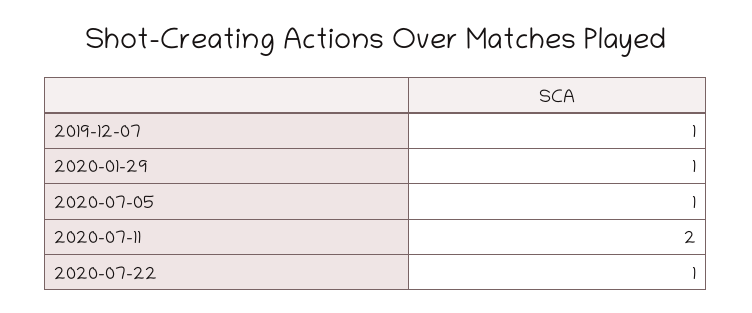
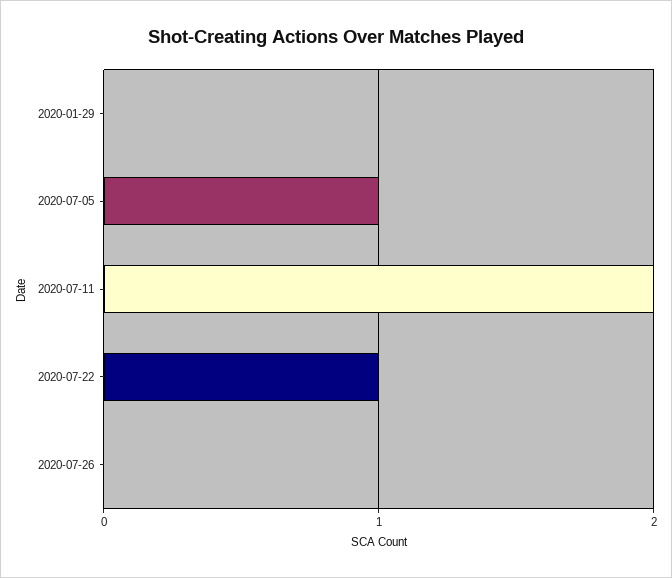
2019-12-07: 1 -> none
2020-01-29: 1 -> 0
2020-07-26: none -> 0

